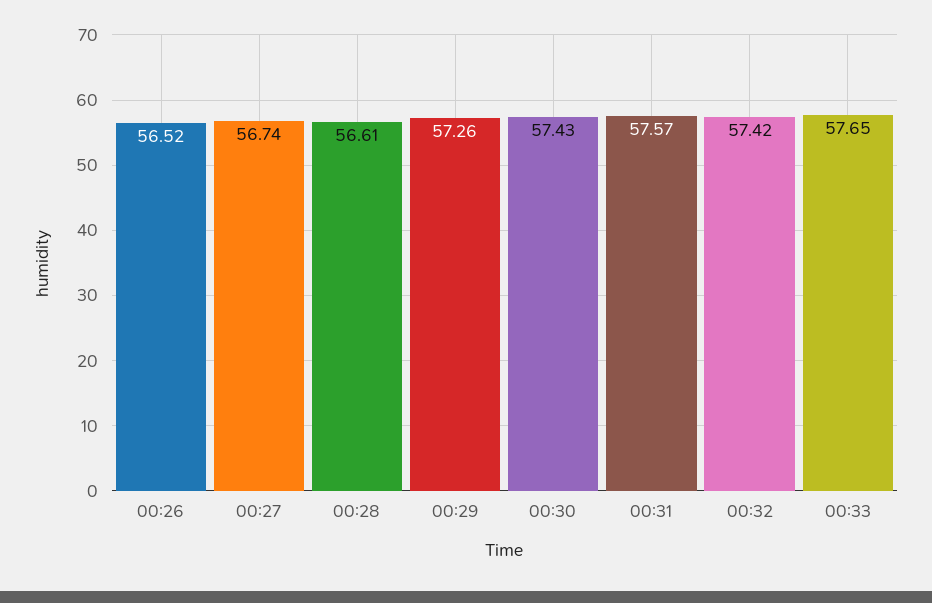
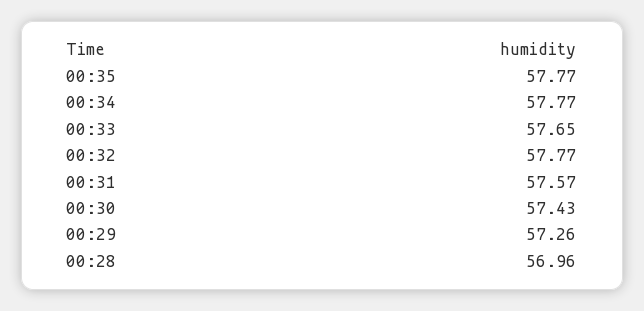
00:26: 56.52 -> none
00:27: 56.74 -> none
00:28: 56.61 -> 56.96
00:32: 57.42 -> 57.77
00:35: none -> 57.77
00:34: none -> 57.77

